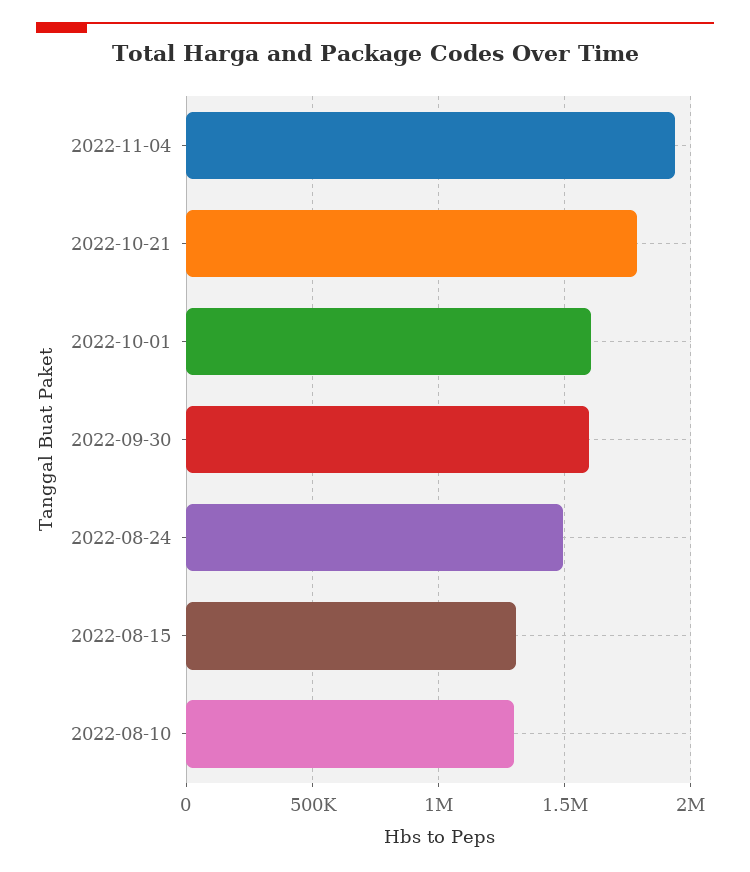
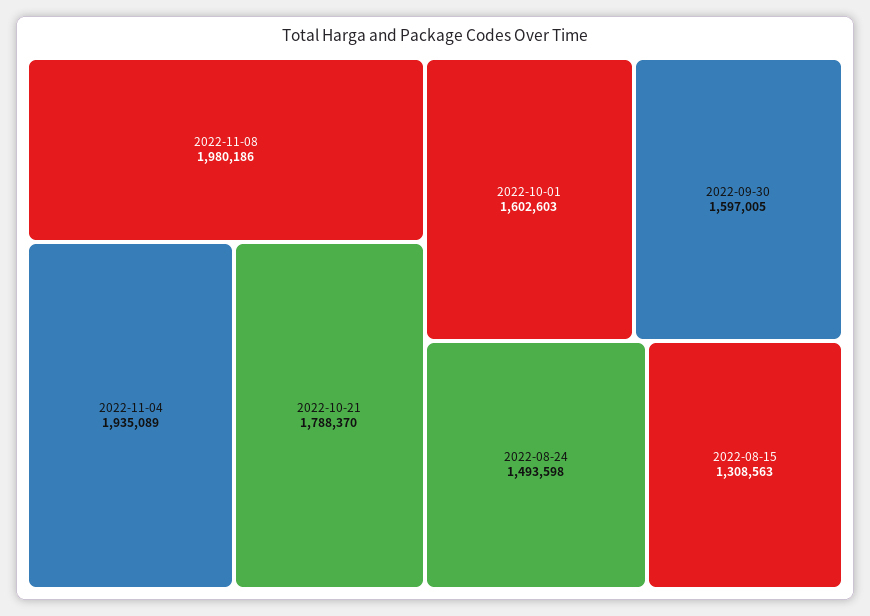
2022-08-10: 1300000 -> none
2022-11-08: none -> 1980186

